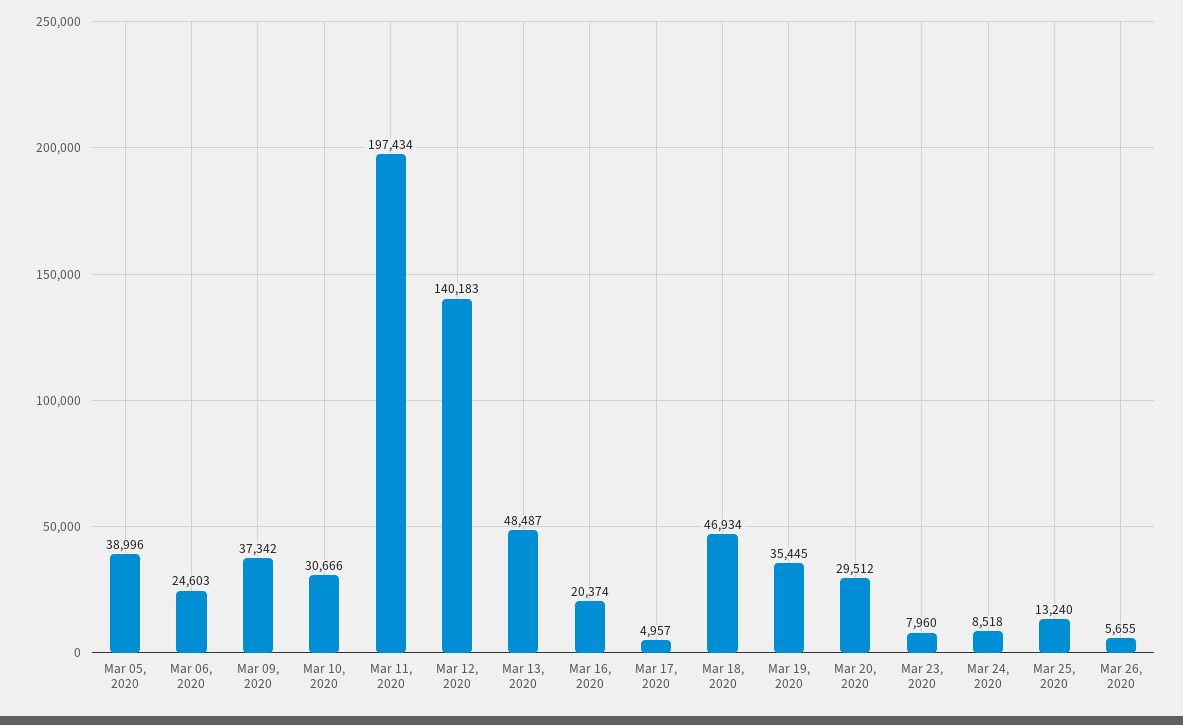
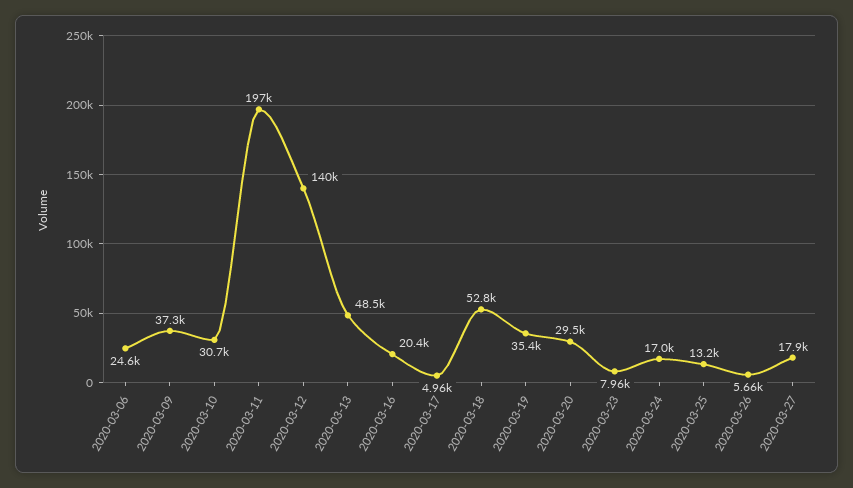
Mar 05, 2020: 38996 -> none
Mar 18, 2020: 46934 -> 52800
Mar 24, 2020: 8518 -> 17000
2020-03-27: none -> 17900

